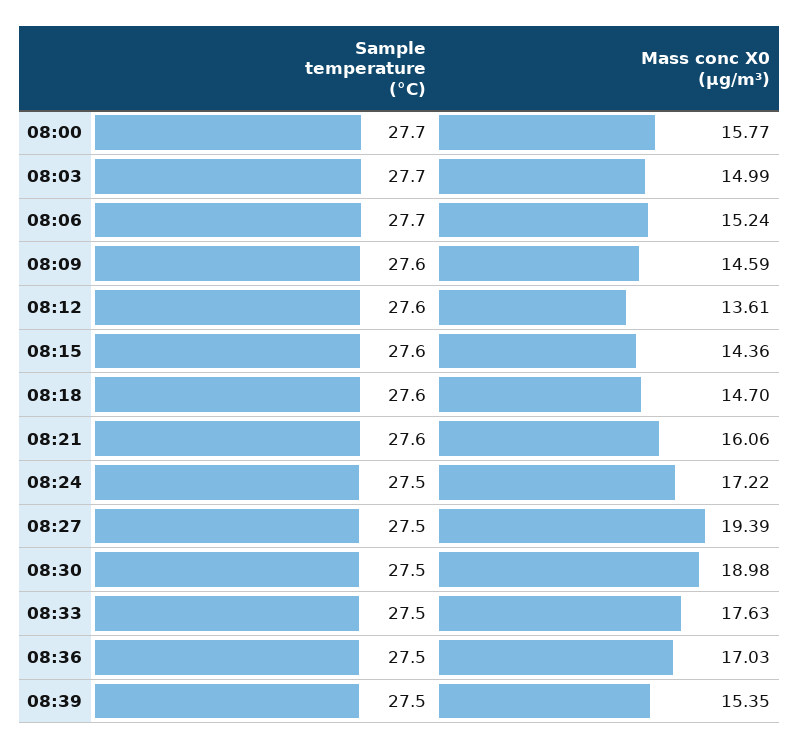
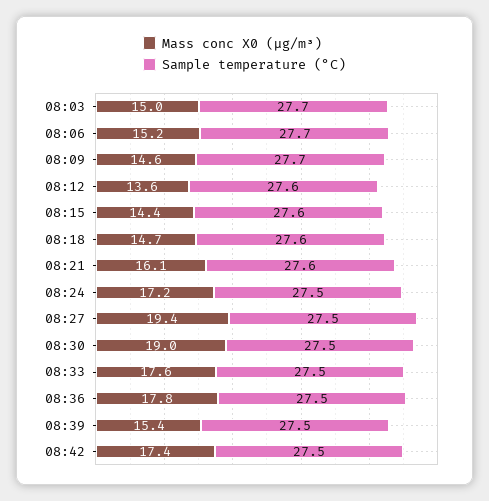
Sample temperature (°C), 08:00: 27.7 -> none
Mass conc X0 (μg/m³), 08:00: 15.77 -> none
Sample temperature (°C), 08:09: 27.6 -> 27.7
Mass conc X0 (μg/m³), 08:36: 17.03 -> 17.8
Mass conc X0 (μg/m³), 08:42: none -> 17.4
Sample temperature (°C), 08:42: none -> 27.5

